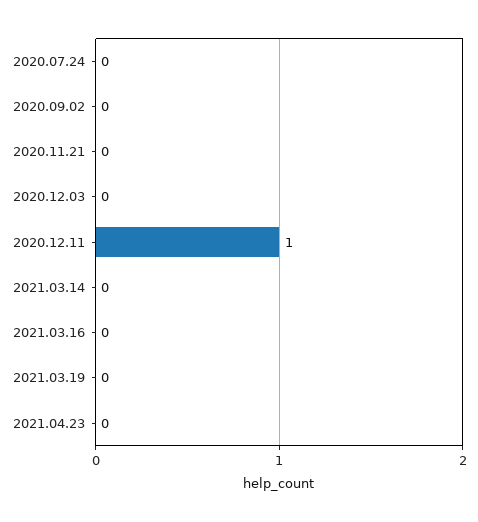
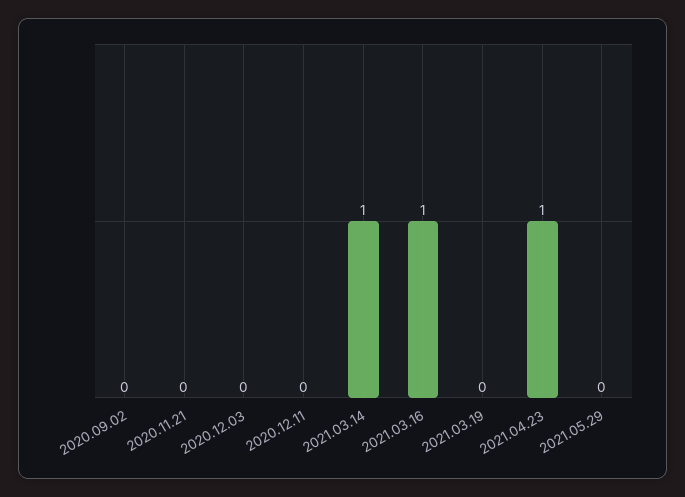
2020.07.24: 0 -> none
2020.12.11: 1 -> 0
2021.03.14: 0 -> 1
2021.03.16: 0 -> 1
2021.04.23: 0 -> 1
2021.05.29: none -> 0

